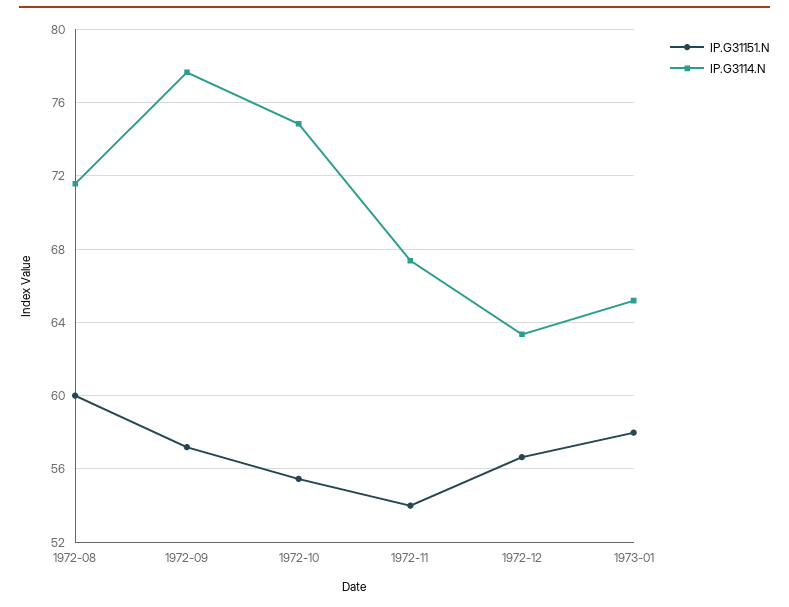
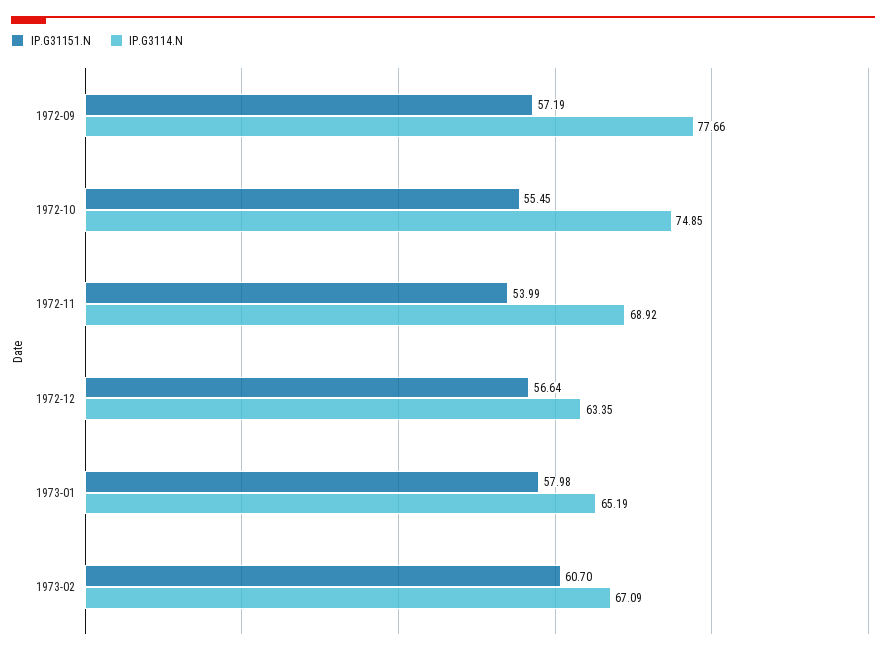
IP.G31151.N, 1972-08: 60 -> none
IP.G3114.N, 1972-08: 71.5 -> none
IP.G3114.N, 1972-11: 67.5 -> 68.92
IP.G31151.N, 1973-02: none -> 60.7
IP.G3114.N, 1973-02: none -> 67.09

